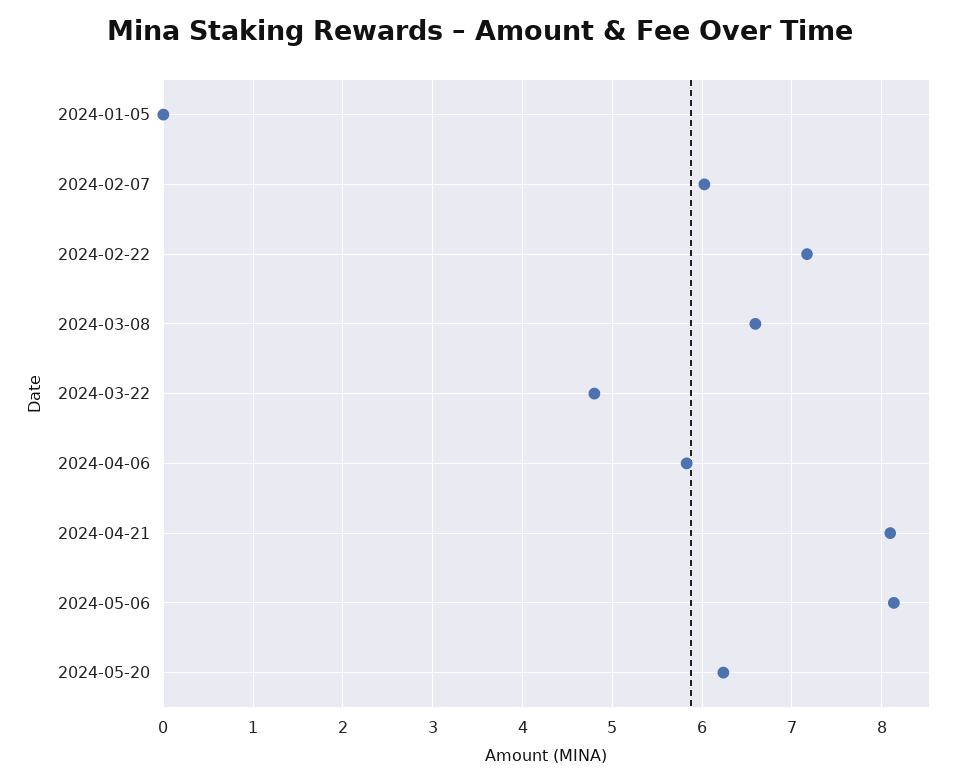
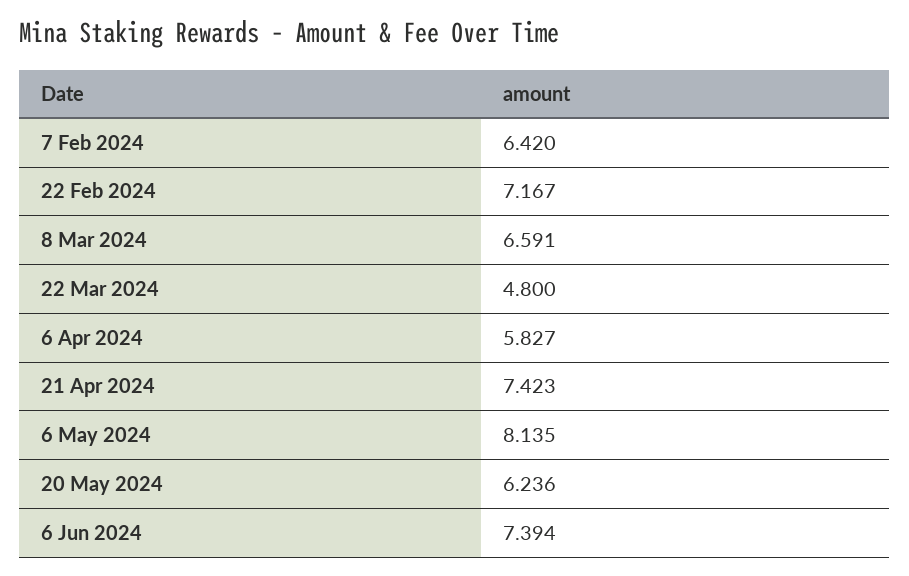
2024-01-05: 0 -> none
2024-02-07: 6 -> 6.42
2024-04-21: 8.1 -> 7.423
6 Jun 2024: none -> 7.394

